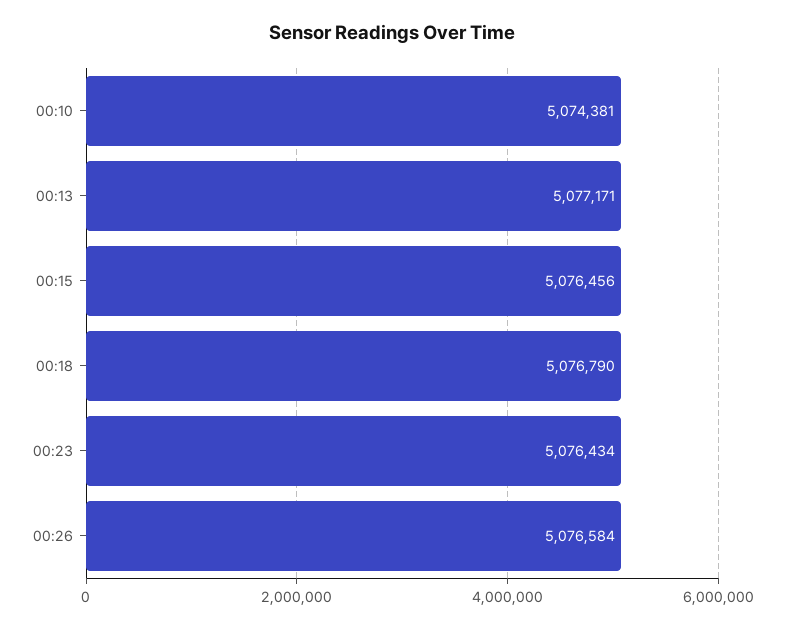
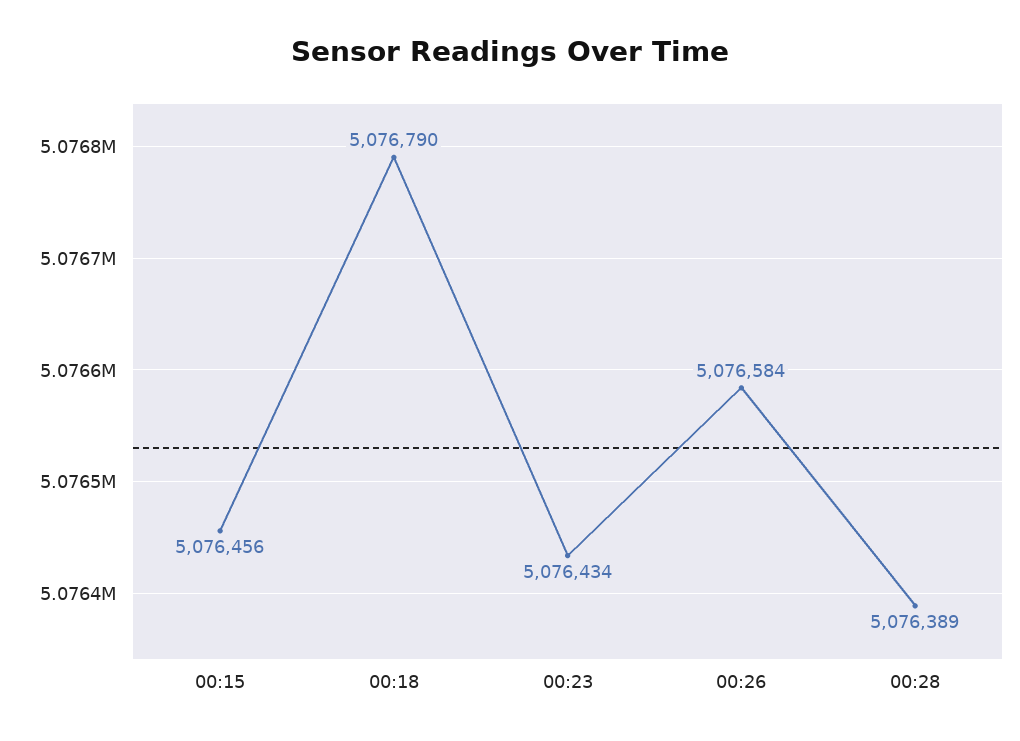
00:10: 5074381 -> none
00:13: 5077171 -> none
00:28: none -> 5076389

